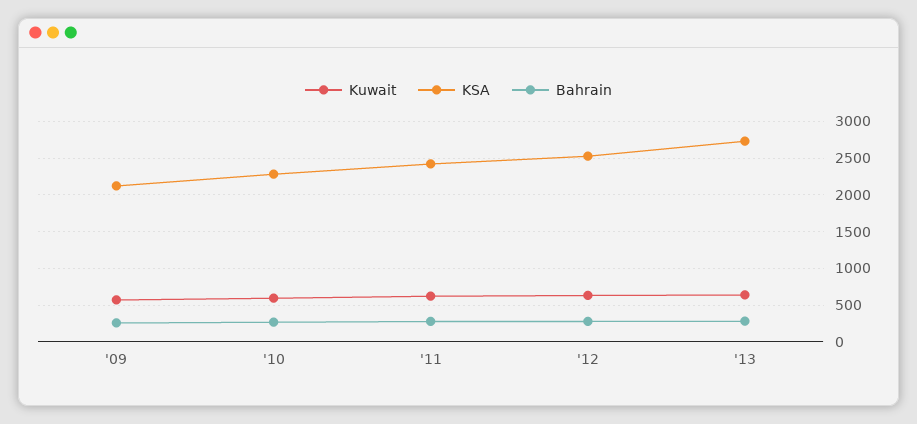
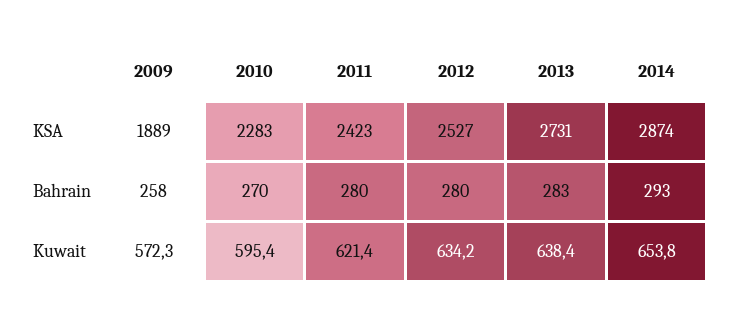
KSA, '09: 2100 -> 1889
KSA, 2014: none -> 2874
Bahrain, 2014: none -> 293
Kuwait, 2014: none -> 653.8

